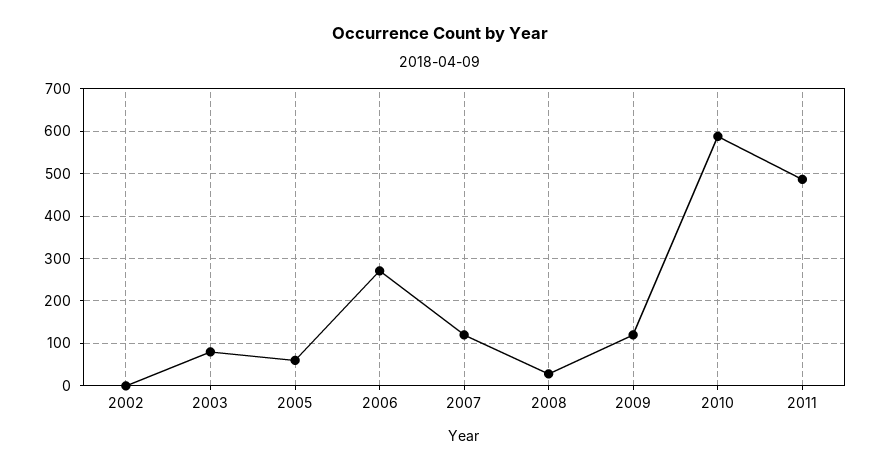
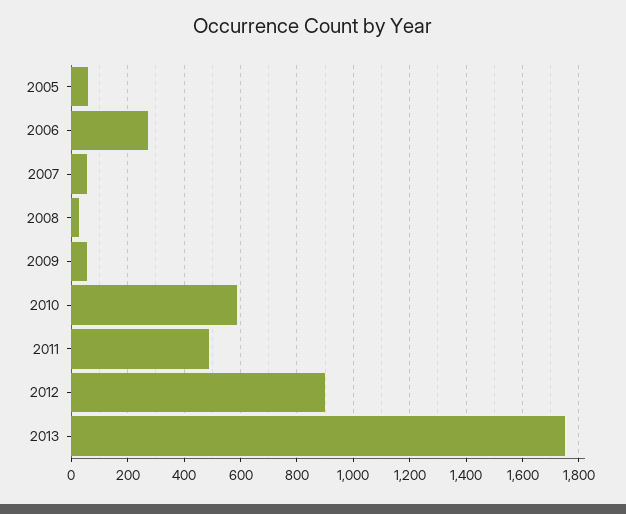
2002: 0 -> none
2003: 80 -> none
2007: 120 -> 50
2009: 120 -> 50
2012: none -> 900
2013: none -> 1750

